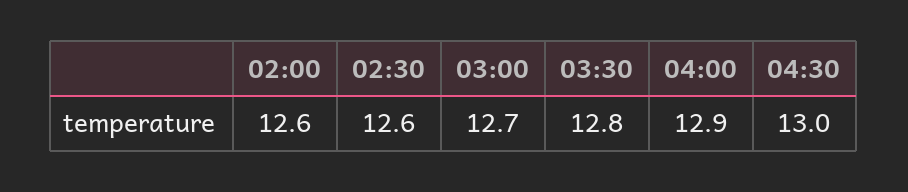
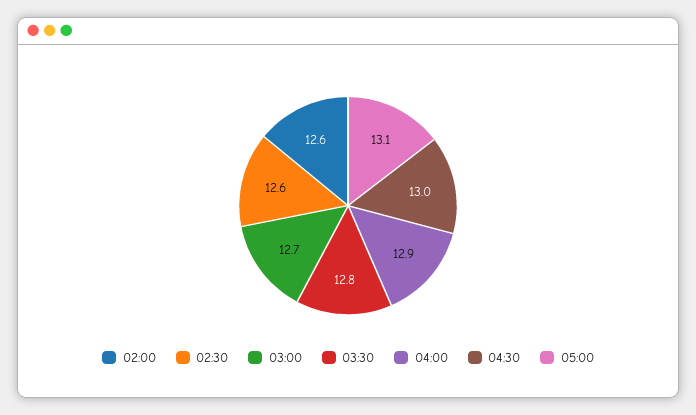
05:00: none -> 13.1

